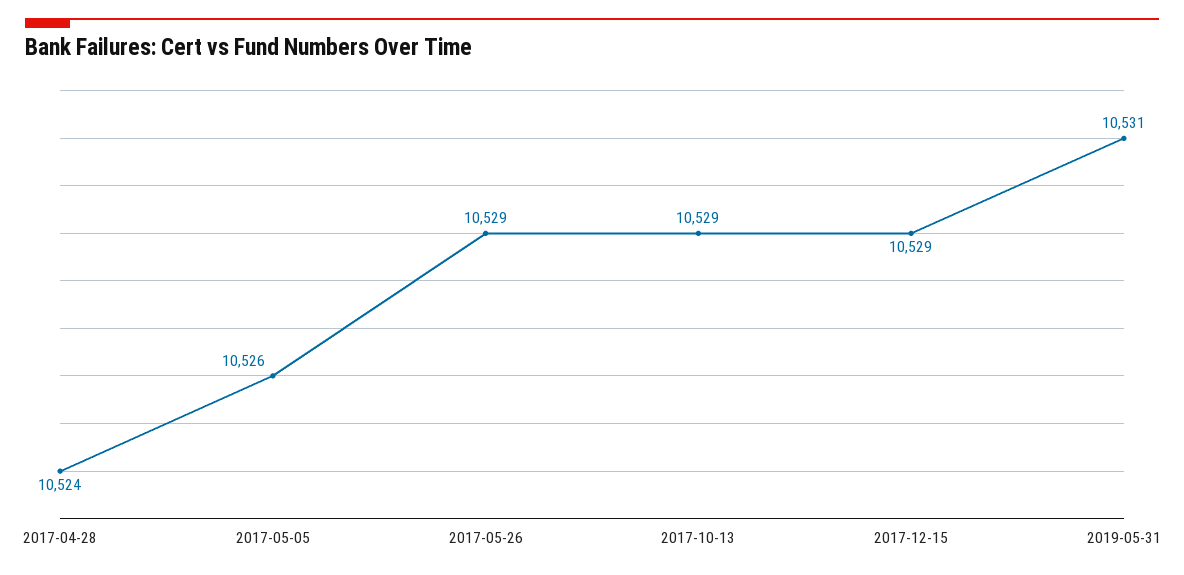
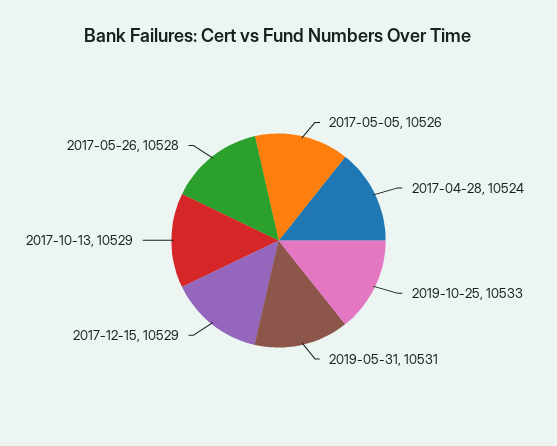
2017-05-26: 10529 -> 10528
2019-10-25: none -> 10533

